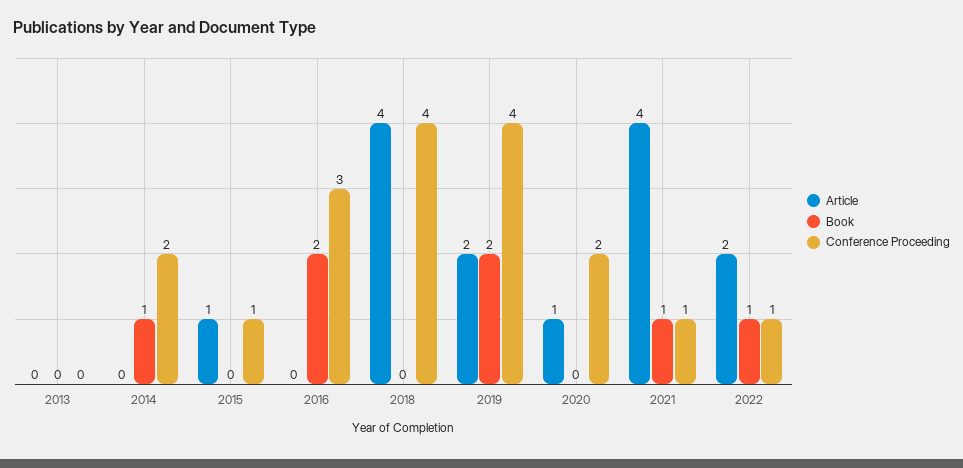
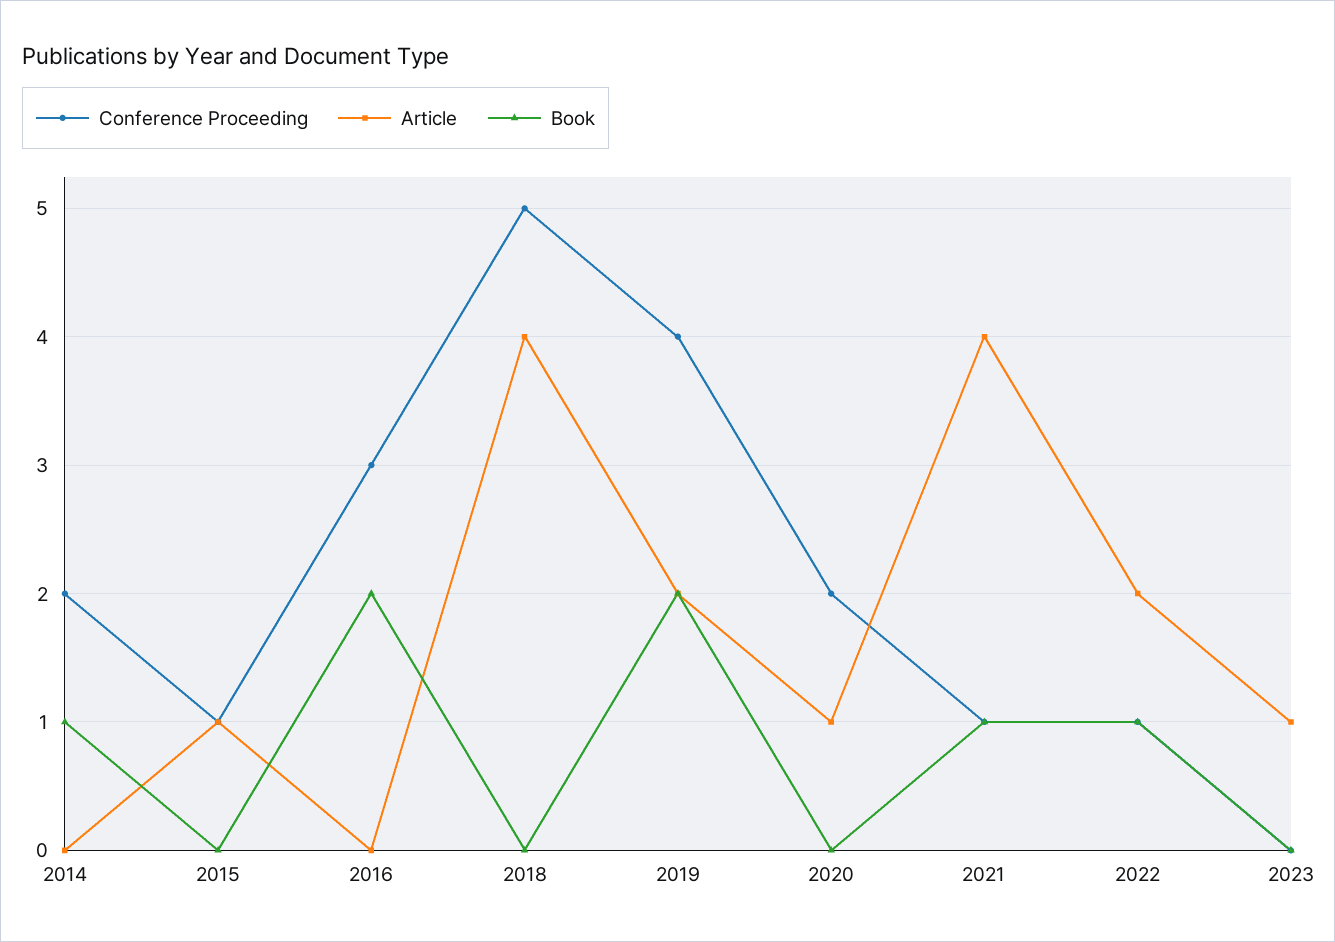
Article, 2013: 0 -> none
Book, 2013: 0 -> none
Conference Proceeding, 2013: 0 -> none
Conference Proceeding, 2018: 4 -> 5
Conference Proceeding, 2023: none -> 0
Article, 2023: none -> 1
Book, 2023: none -> 0

